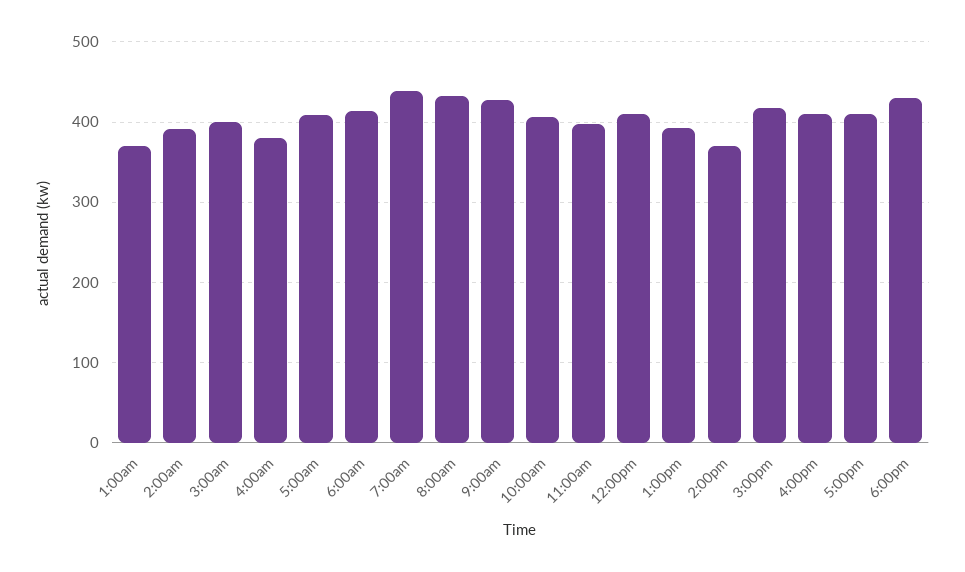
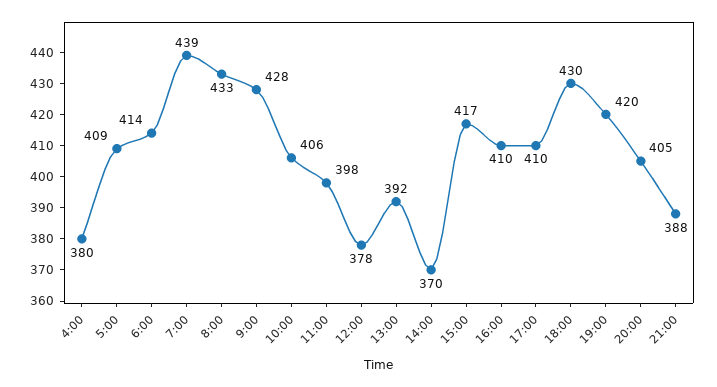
1:00am: 370 -> none
2:00am: 390 -> none
3:00am: 400 -> none
12:00pm: 410 -> 378
19:00: none -> 420
20:00: none -> 405
21:00: none -> 388

